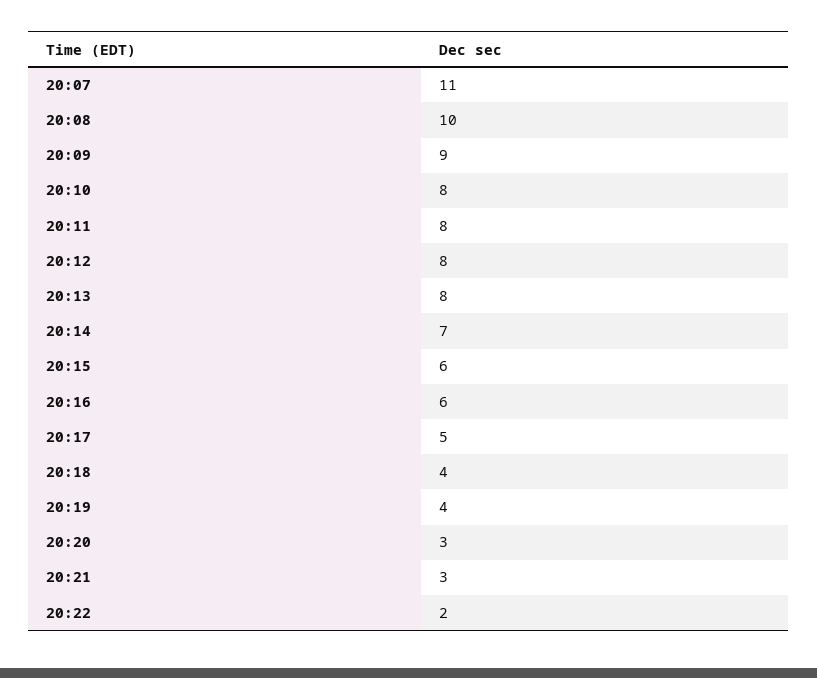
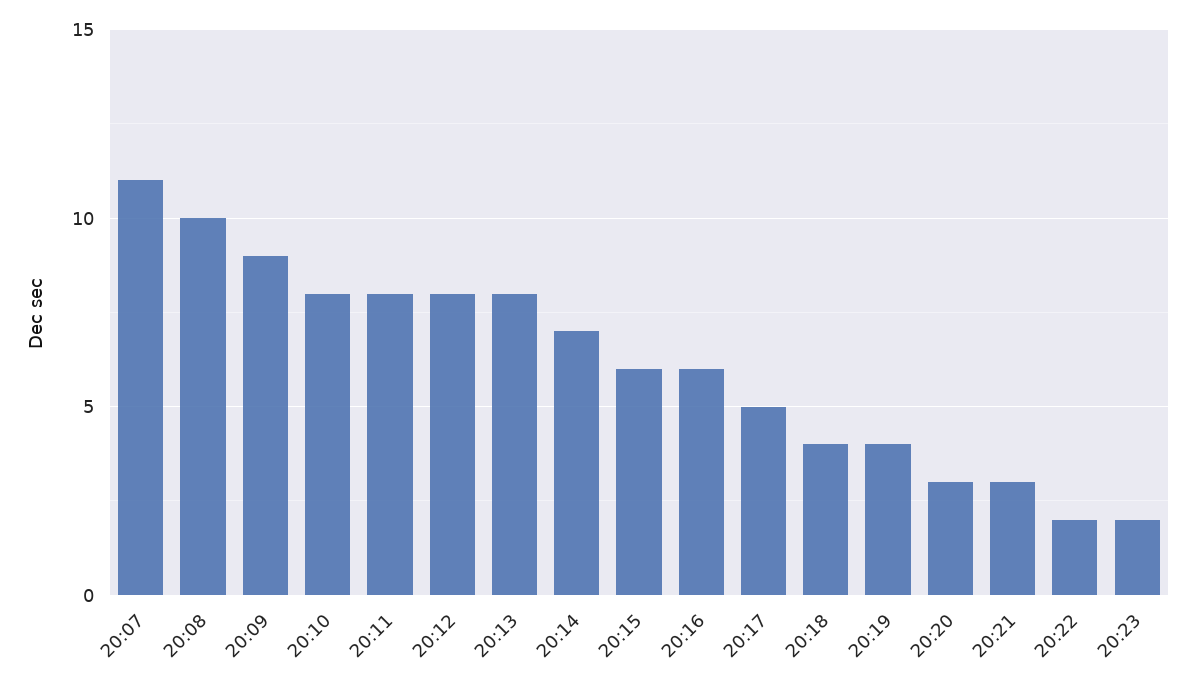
20:23: none -> 2

